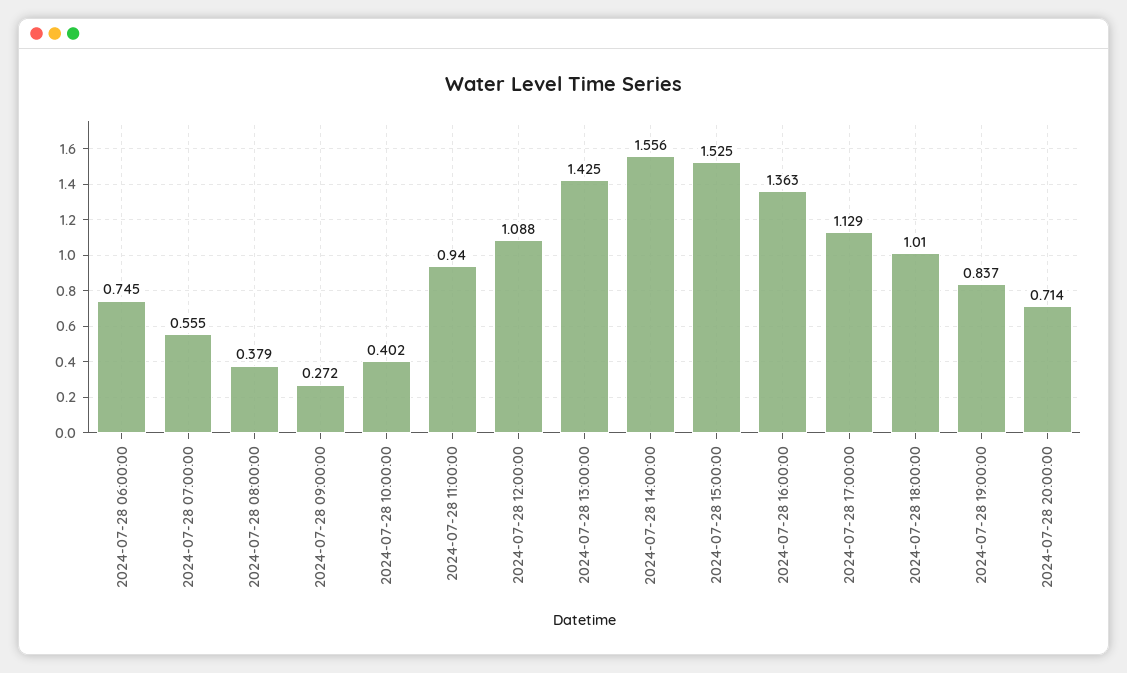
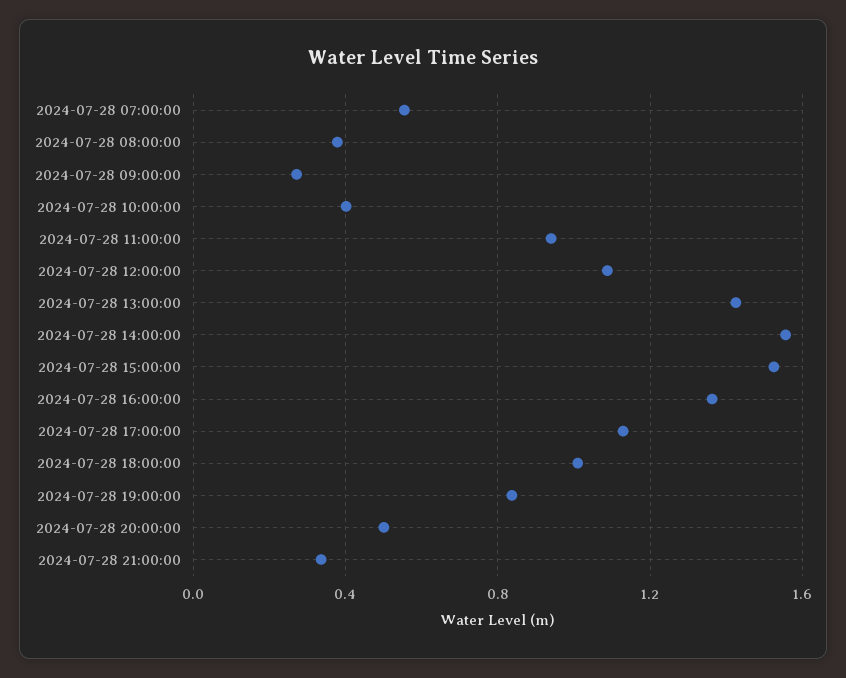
2024-07-28 06:00:00: 0.745 -> none
2024-07-28 20:00:00: 0.714 -> 0.5
2024-07-28 21:00:00: none -> 0.35

